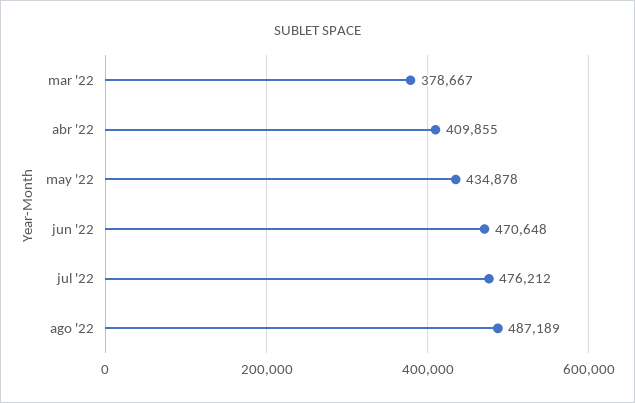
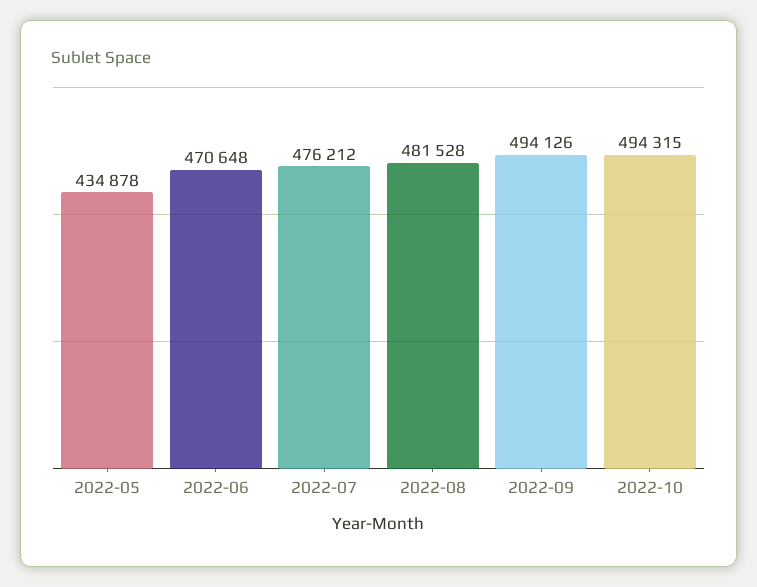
mar '22: 378667 -> none
abr '22: 409855 -> none
ago '22: 487189 -> 481528
2022-09: none -> 494126
2022-10: none -> 494315

